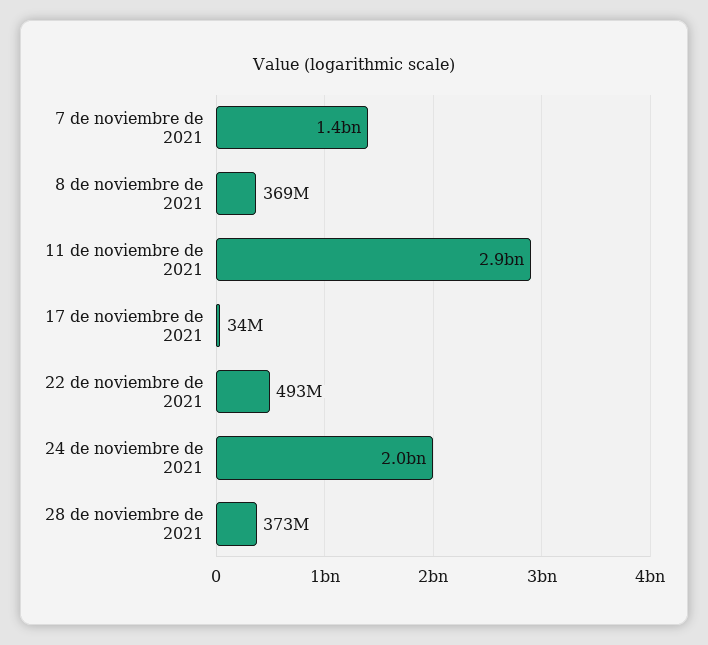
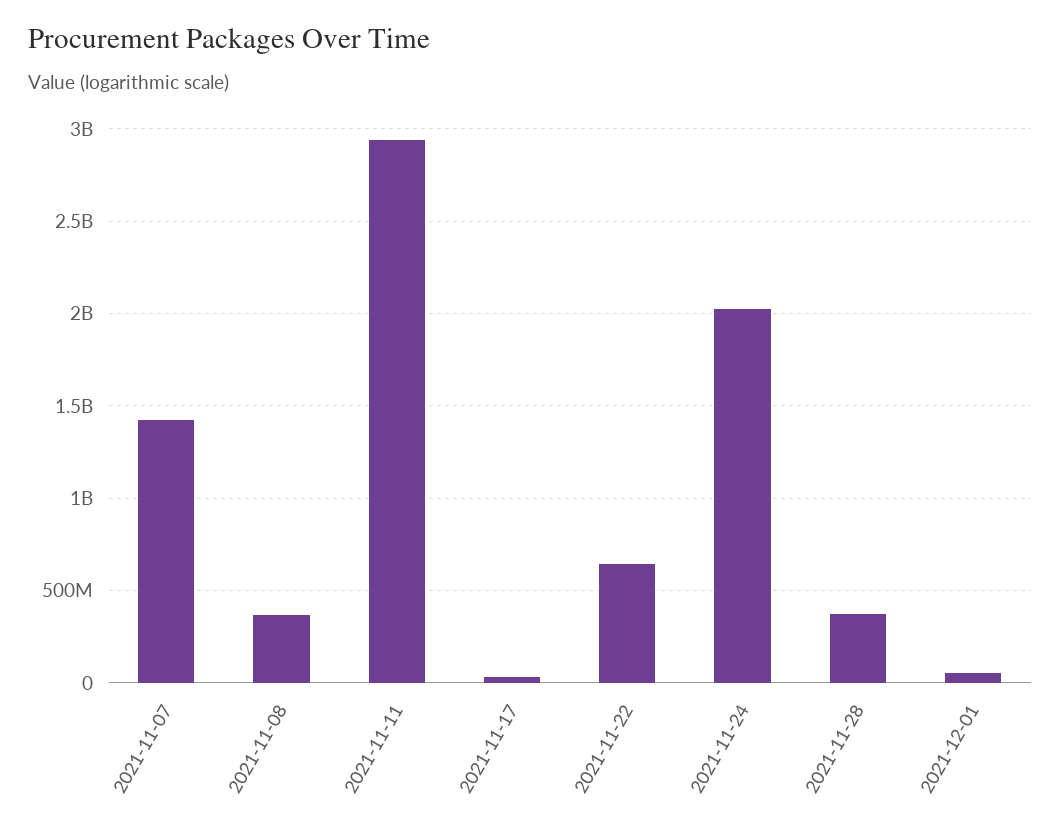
22 de noviembre de 2021: 493000000 -> 650000000
2021-12-01: none -> 50000000

